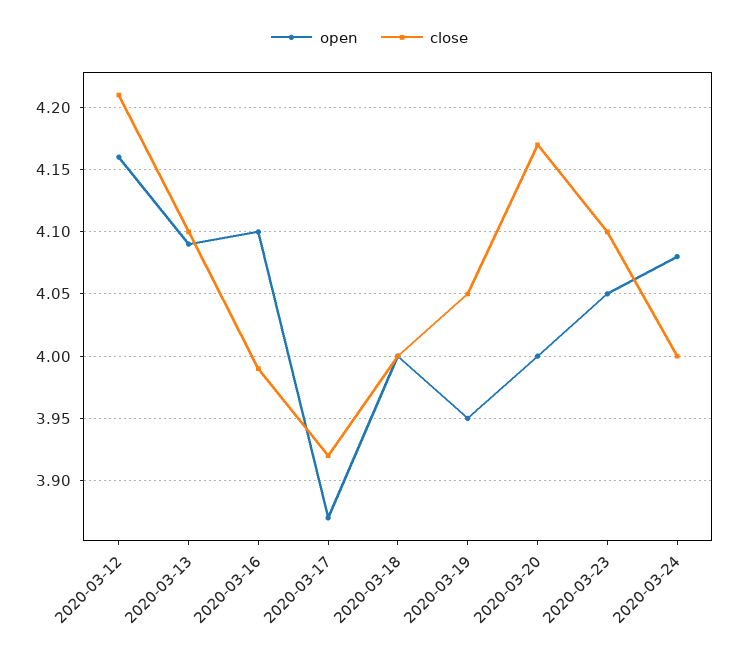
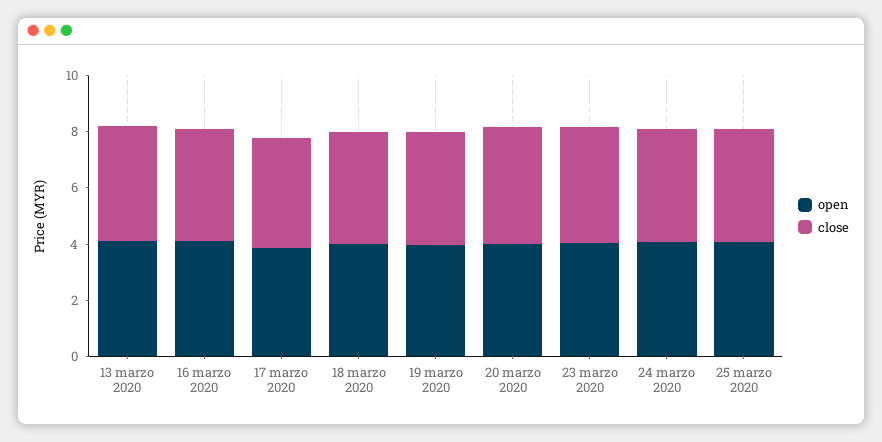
open, 2020-03-12: 4.16 -> none
close, 2020-03-12: 4.21 -> none
open, 25 marzo 2020: none -> 4
close, 25 marzo 2020: none -> 4

